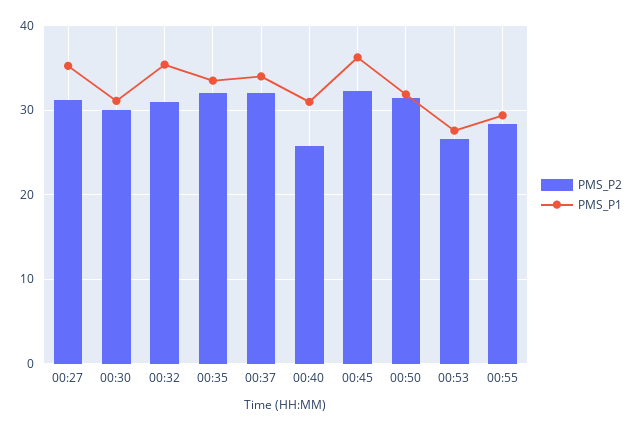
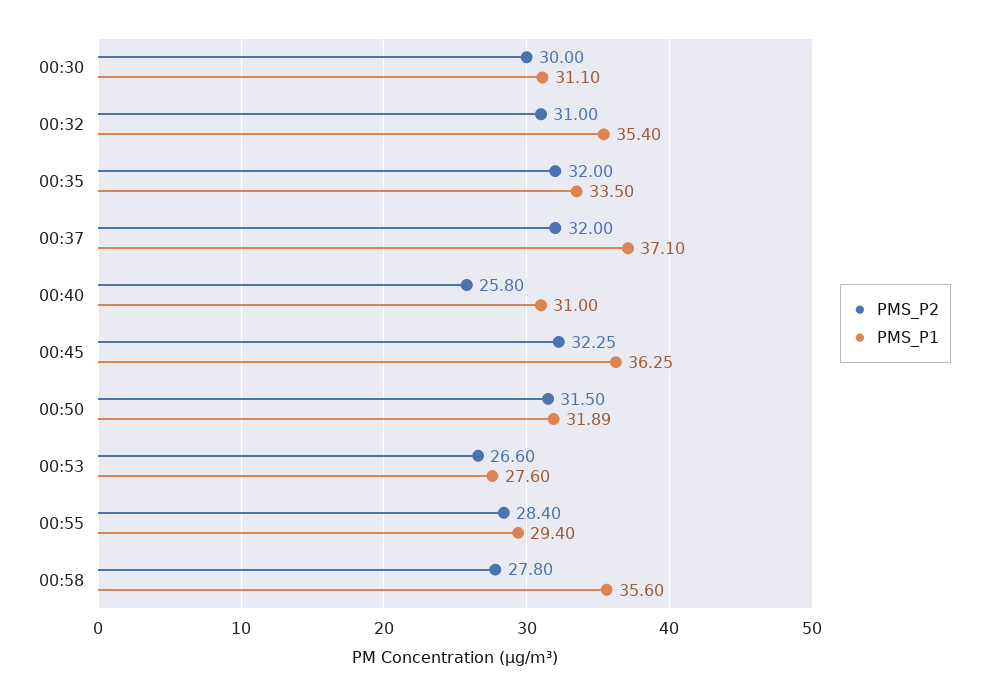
PMS_P2, 00:27: 31 -> none
PMS_P1, 00:27: 35 -> none
PMS_P1, 00:37: 34 -> 37.1
PMS_P2, 00:58: none -> 27.8
PMS_P1, 00:58: none -> 35.6

